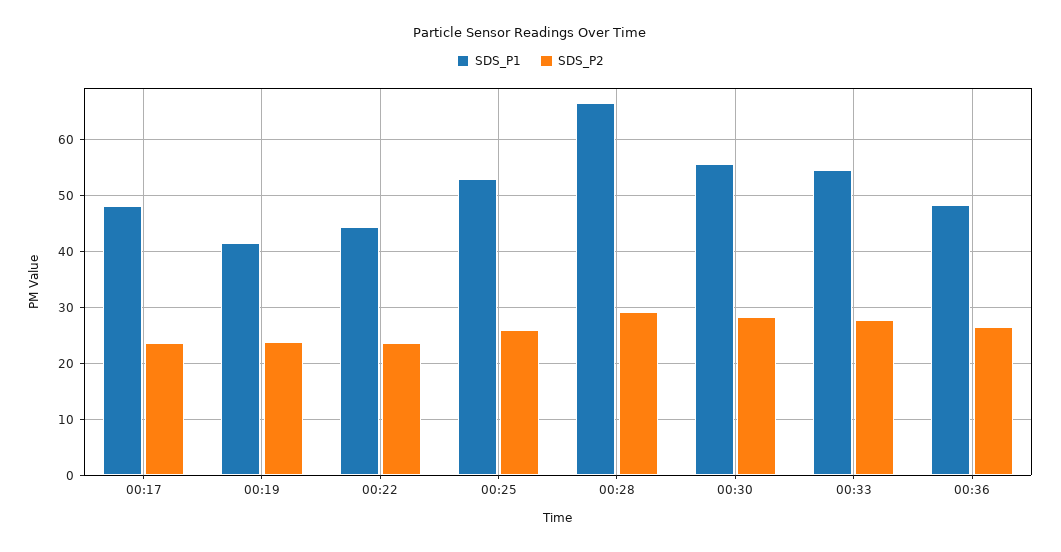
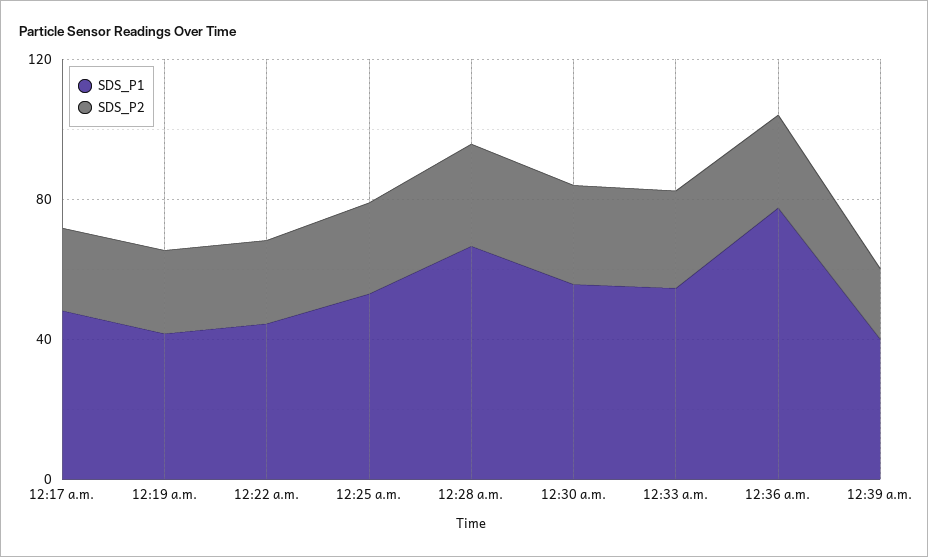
SDS_P1, 00:36: 48 -> 80
SDS_P1, 12:39 a.m.: none -> 40
SDS_P2, 12:39 a.m.: none -> 20

